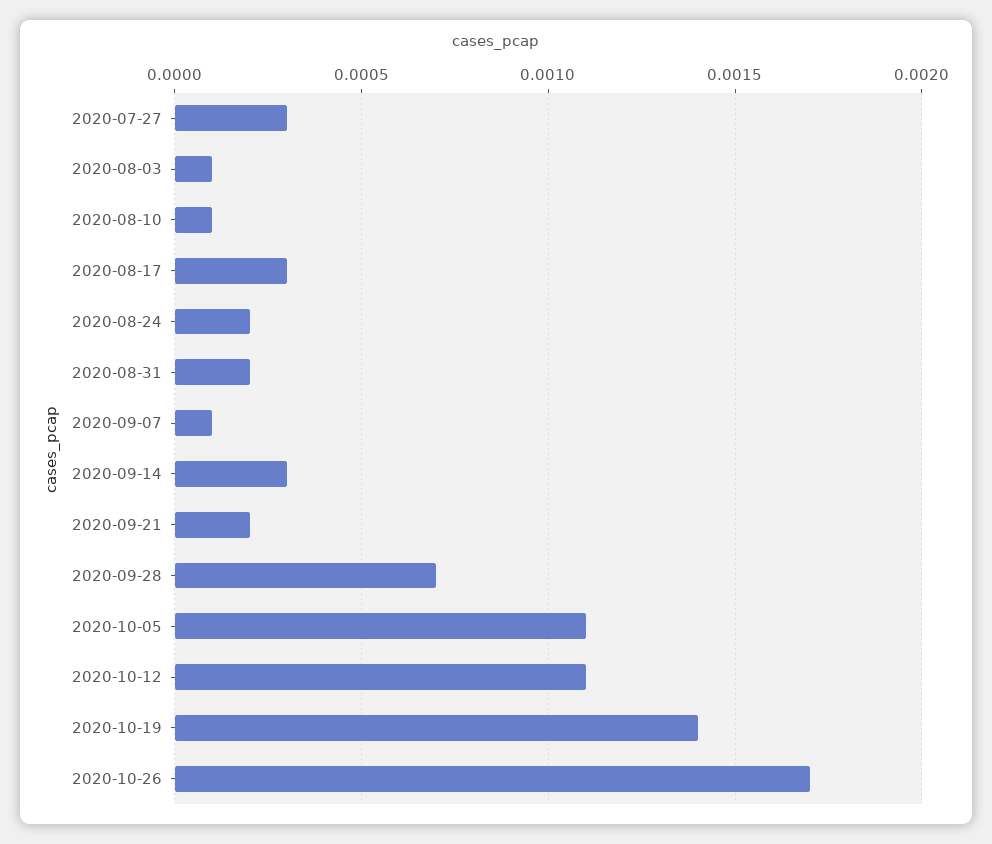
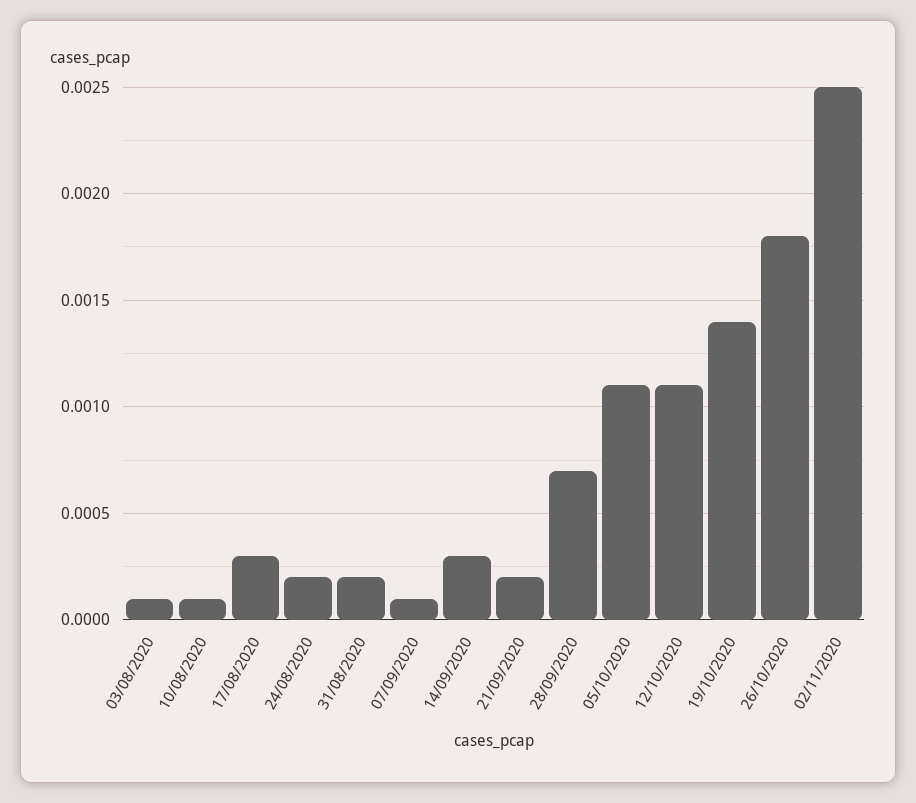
2020-07-27: 0.0003 -> none
2020-10-26: 0.0017 -> 0.0018
02/11/2020: none -> 0.0025

